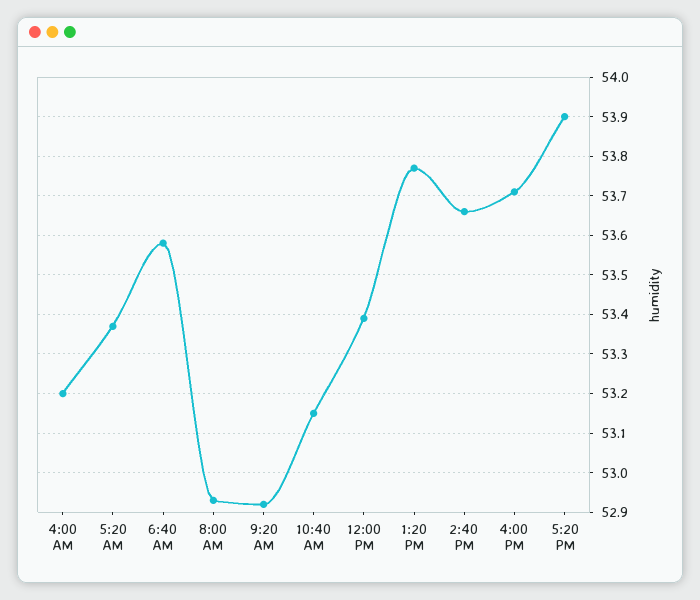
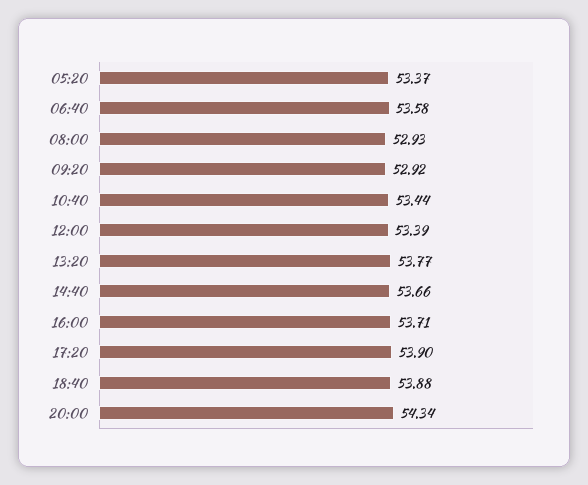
4:00 AM: 53.2 -> none
10:40 AM: 53.15 -> 53.44
18:40: none -> 53.88
20:00: none -> 54.34

